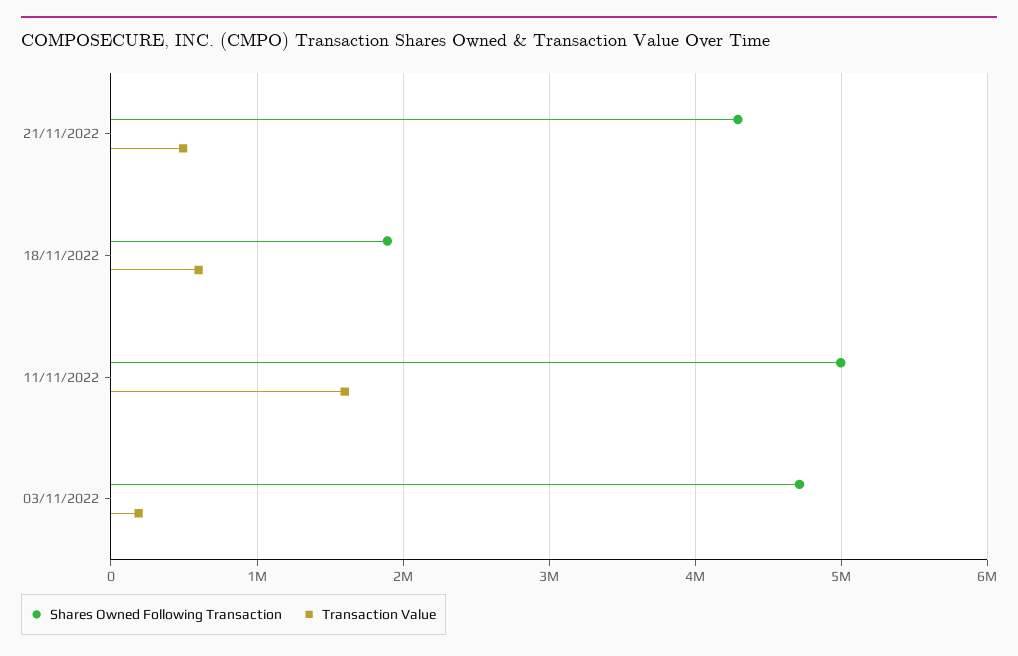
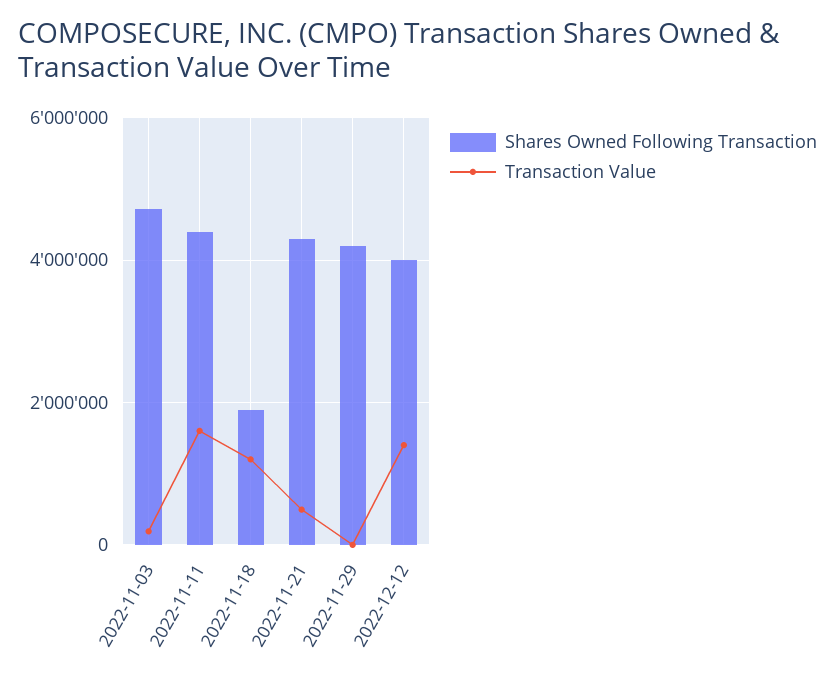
Transaction Value, 18/11/2022: 600000 -> 1200000
Shares Owned Following Transaction, 11/11/2022: 5000000 -> 4400000
Shares Owned Following Transaction, 2022-11-29: none -> 4200000
Transaction Value, 2022-11-29: none -> 0
Shares Owned Following Transaction, 2022-12-12: none -> 4000000
Transaction Value, 2022-12-12: none -> 1400000

